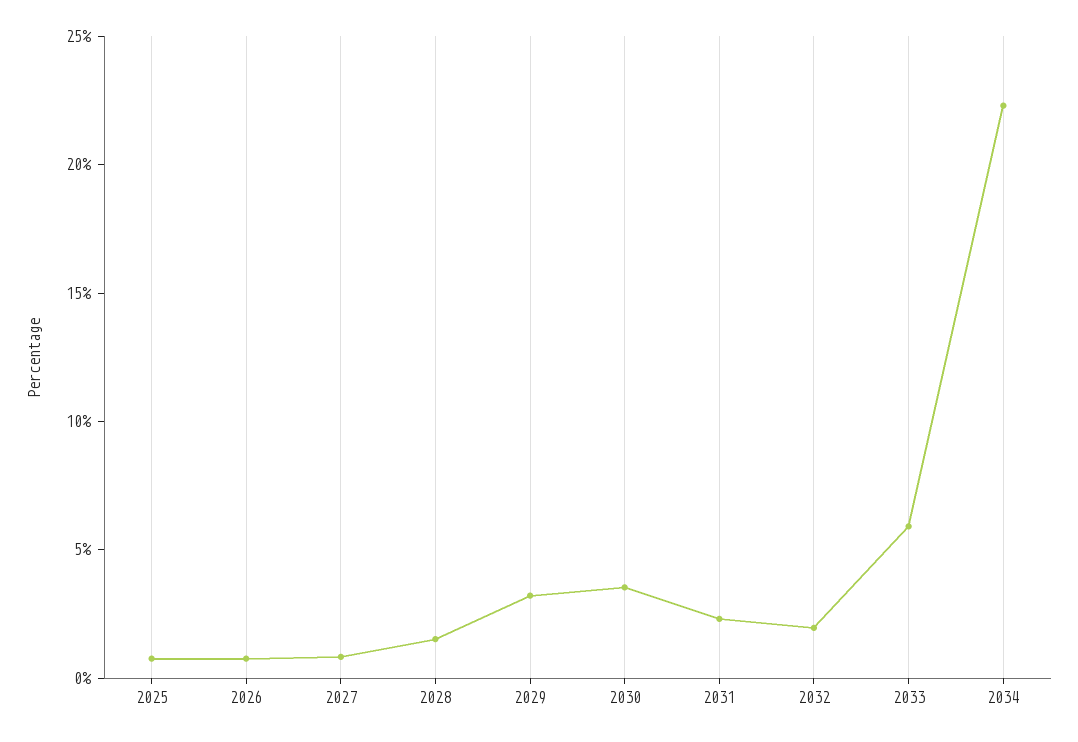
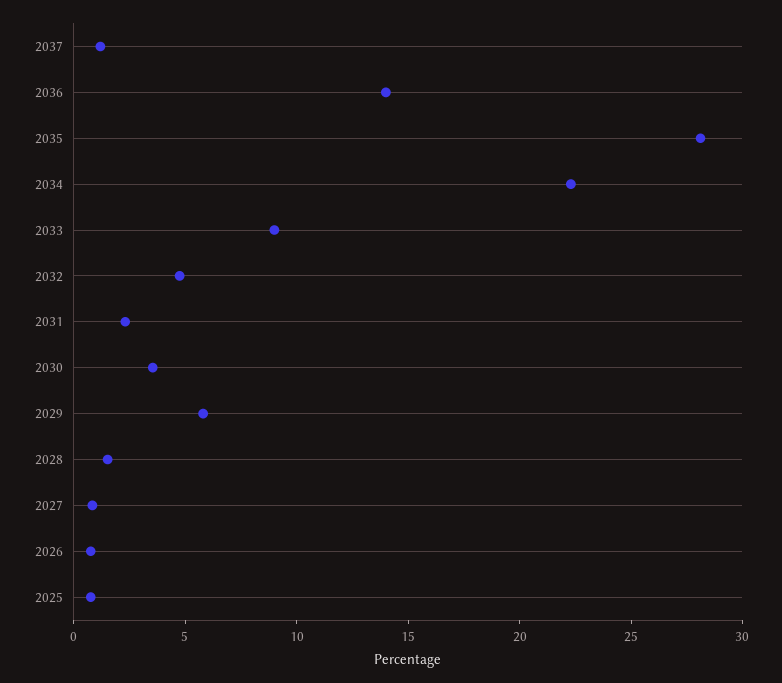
2029: 3 -> 6
2032: 2 -> 5
2033: 6 -> 9
2037: none -> 1
2036: none -> 14
2035: none -> 28

